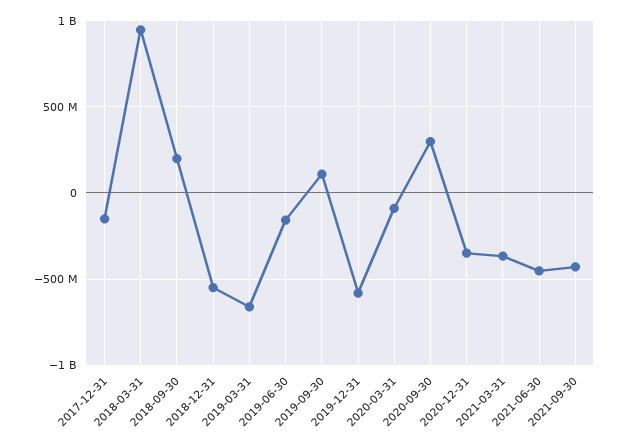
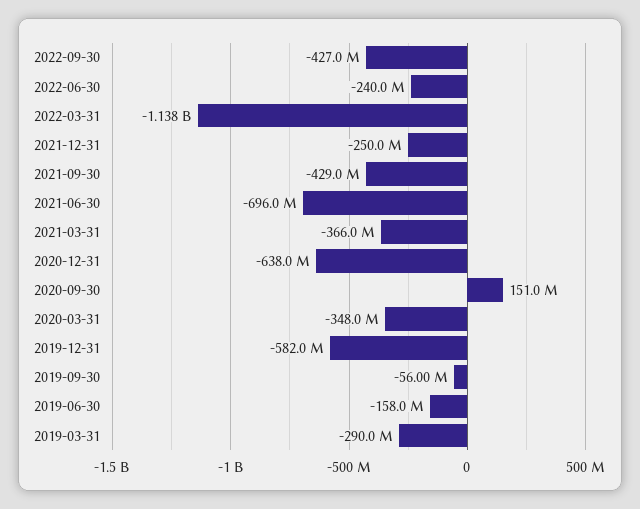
2017-12-31: -150000000 -> none
2018-03-31: 950000000 -> none
2018-09-30: 200000000 -> none
2018-12-31: -550000000 -> none
2019-03-31: -650000000 -> -290000000
2019-09-30: 100000000 -> -56000000
2020-03-31: -100000000 -> -348000000
2020-09-30: 300000000 -> 151000000
2020-12-31: -350000000 -> -638000000
2021-06-30: -450000000 -> -696000000
2022-09-30: none -> -427000000
2022-06-30: none -> -240000000
2022-03-31: none -> -1138000000
2021-12-31: none -> -250000000

